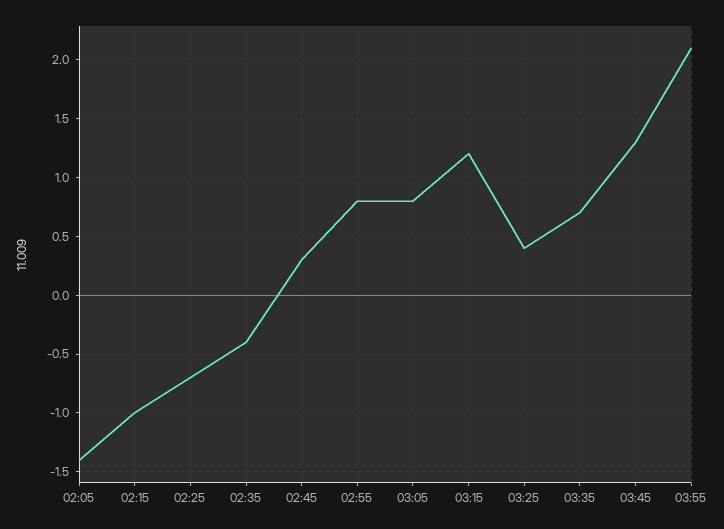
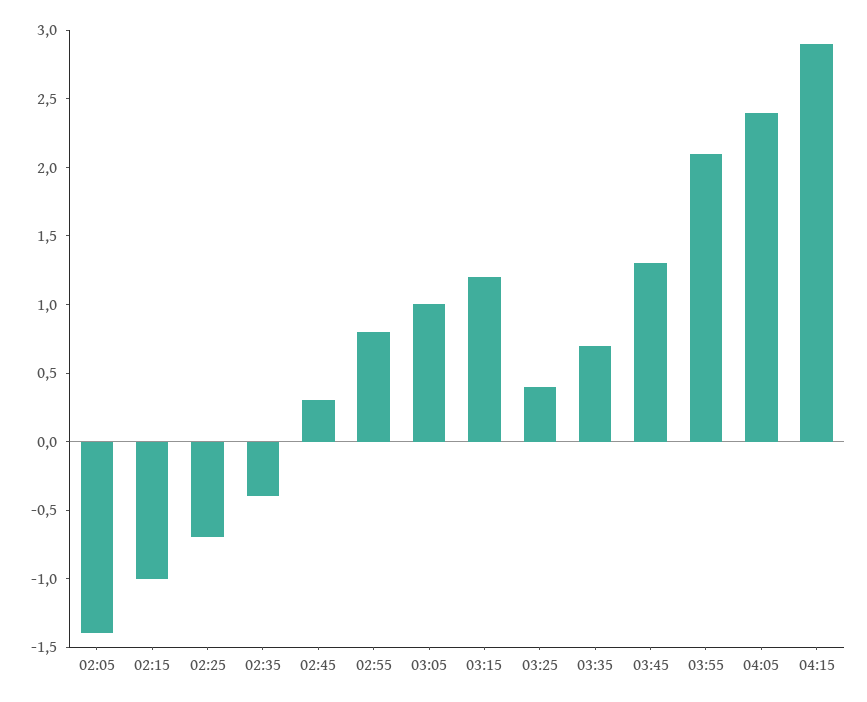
03:05: 0.8 -> 1
04:05: none -> 2.4
04:15: none -> 2.9

